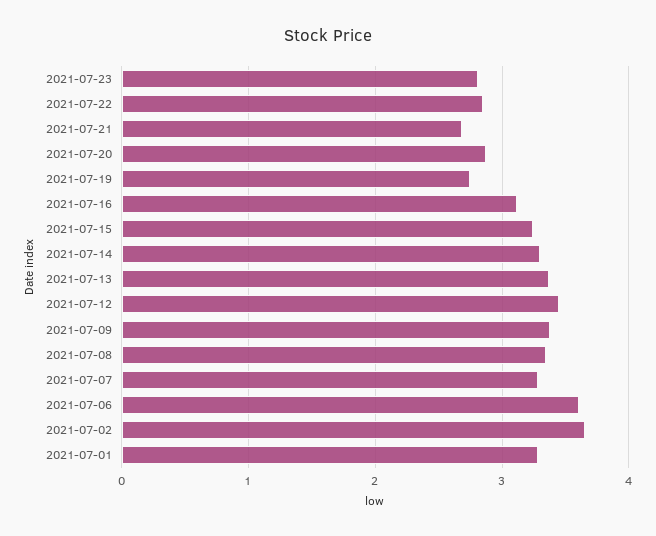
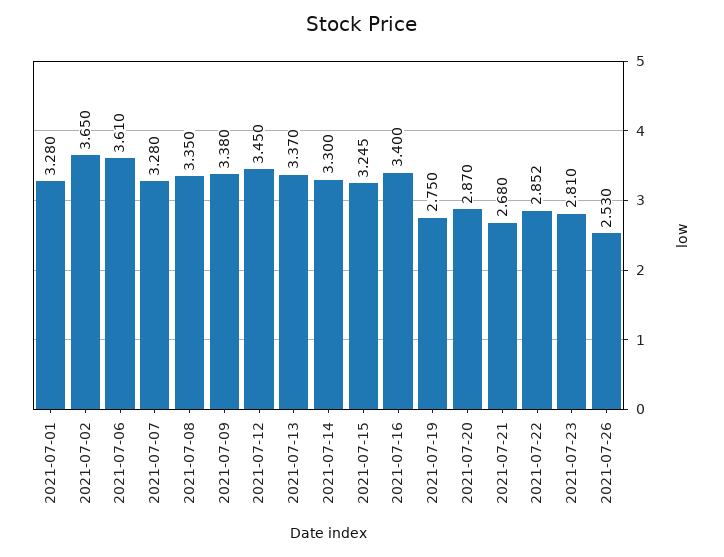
2021-07-16: 3.1 -> 3.4
2021-07-26: none -> 2.53

